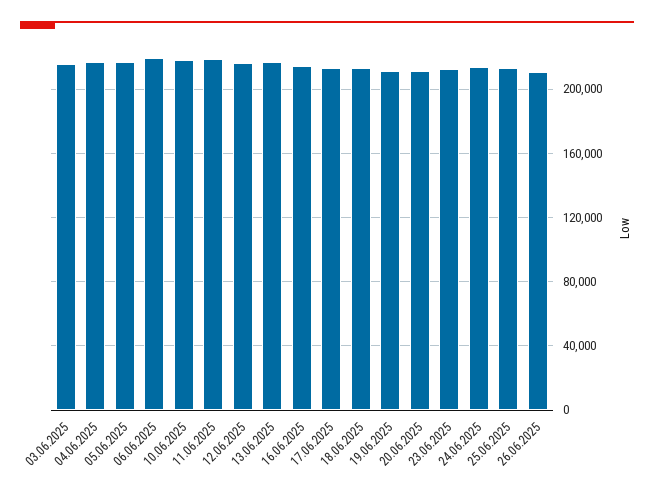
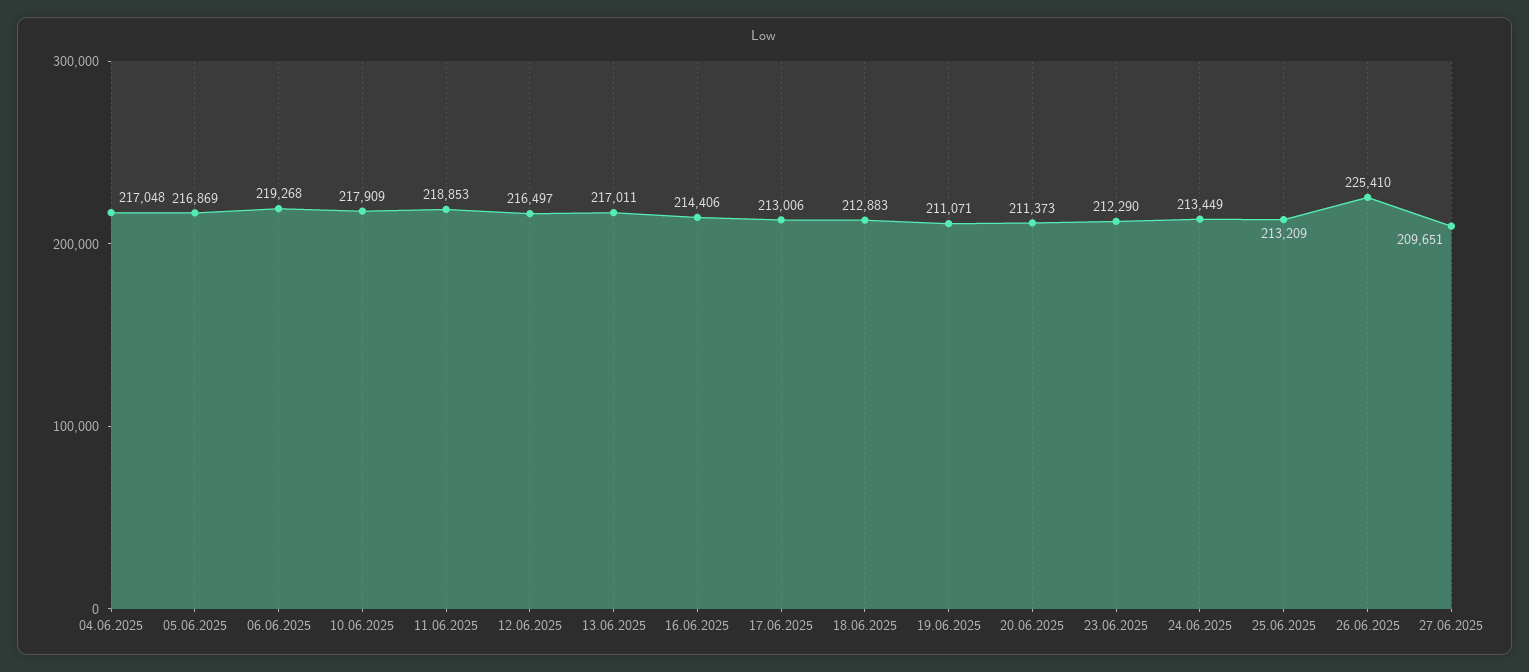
03.06.2025: 215000 -> none
26.06.2025: 210000 -> 225410
27.06.2025: none -> 209651

